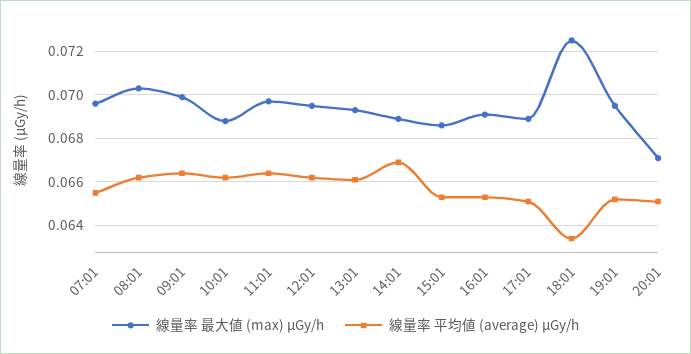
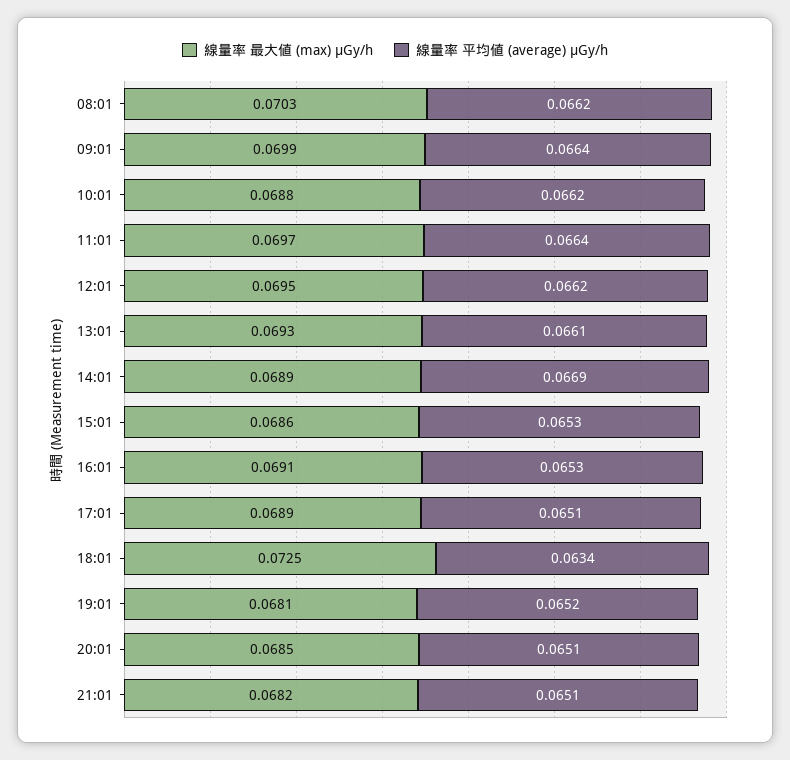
線量率 最大値 (max) μGy/h, 07:01: 0.0695 -> none
線量率 平均値 (average) μGy/h, 07:01: 0.0655 -> none
線量率 最大値 (max) μGy/h, 19:01: 0.0695 -> 0.0681
線量率 最大値 (max) μGy/h, 20:01: 0.067 -> 0.0685
線量率 最大値 (max) μGy/h, 21:01: none -> 0.0682
線量率 平均値 (average) μGy/h, 21:01: none -> 0.0651

